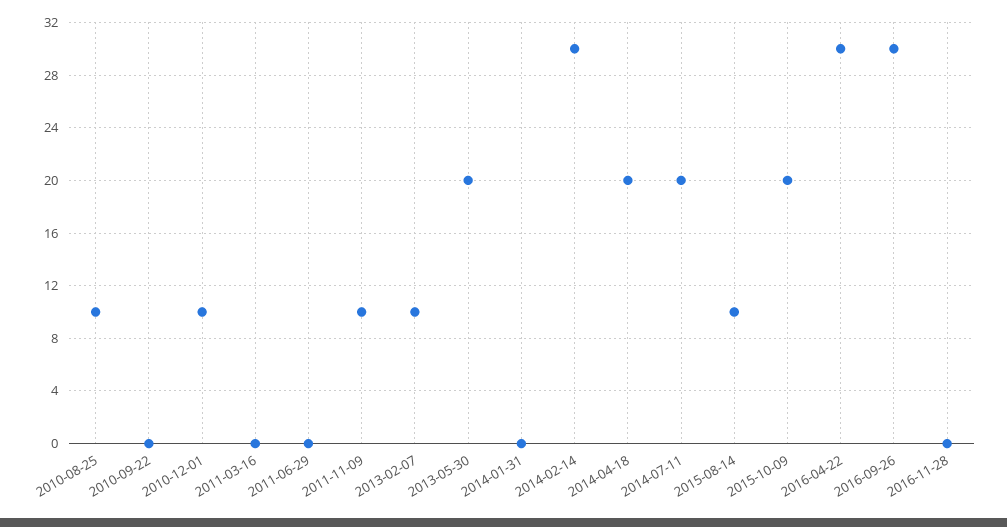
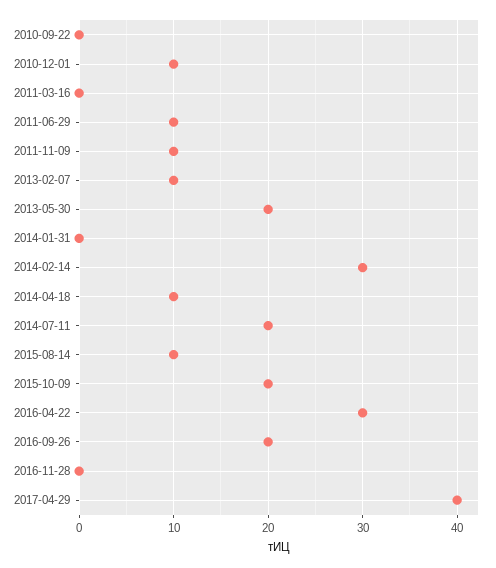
2010-08-25: 10 -> none
2011-06-29: 0 -> 10
2014-04-18: 20 -> 10
2016-09-26: 30 -> 20
2017-04-29: none -> 40

